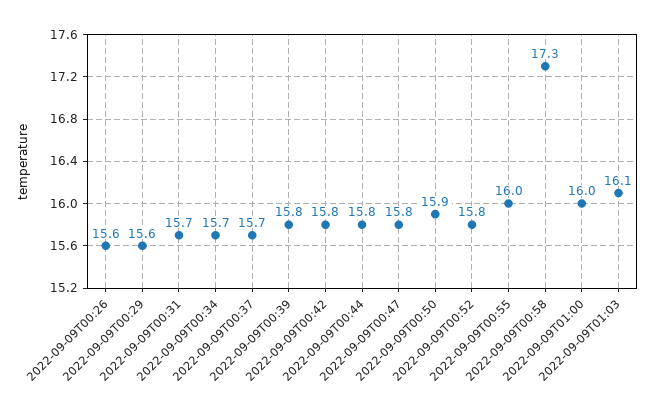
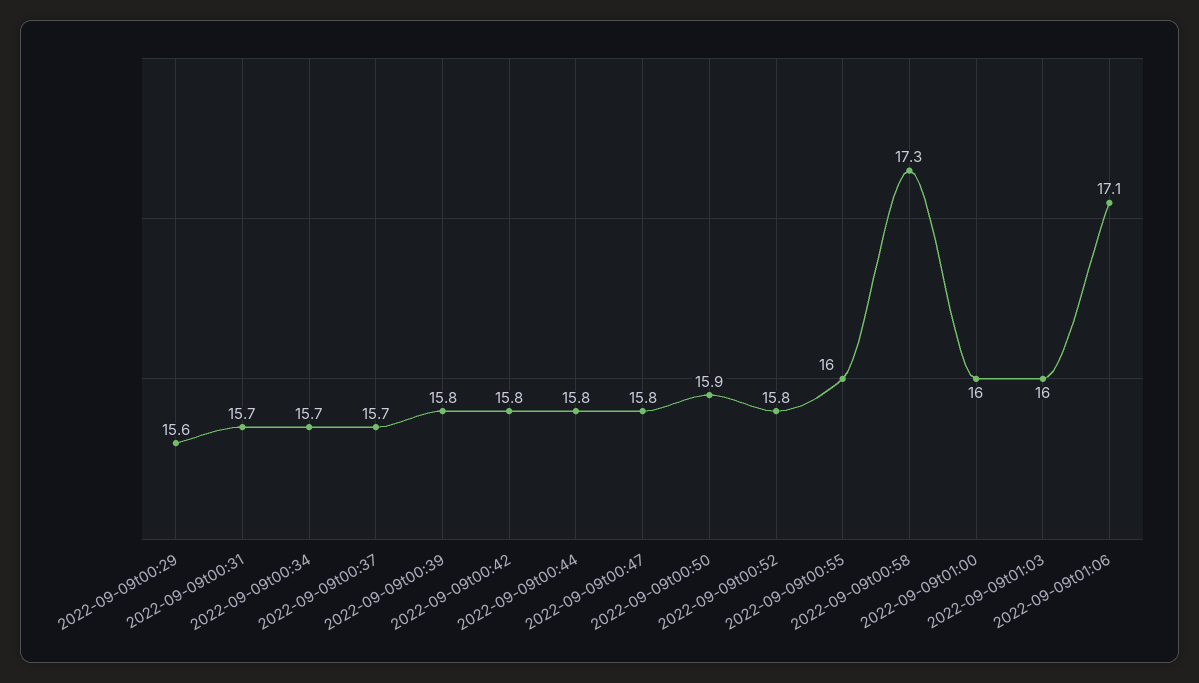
2022-09-09T00:26: 15.6 -> none
2022-09-09T01:03: 16.1 -> 16
2022-09-09t01:06: none -> 17.1

